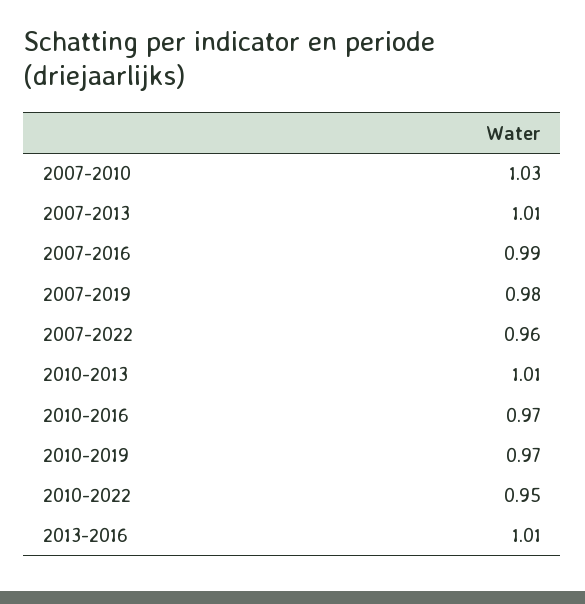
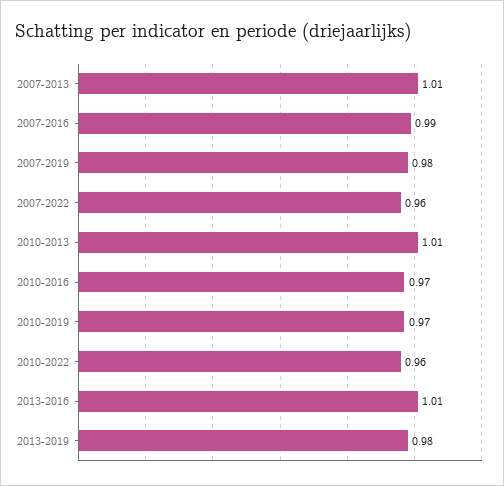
2007-2010: 1.03 -> none
2010-2022: 0.95 -> 0.96
2013-2019: none -> 0.98

